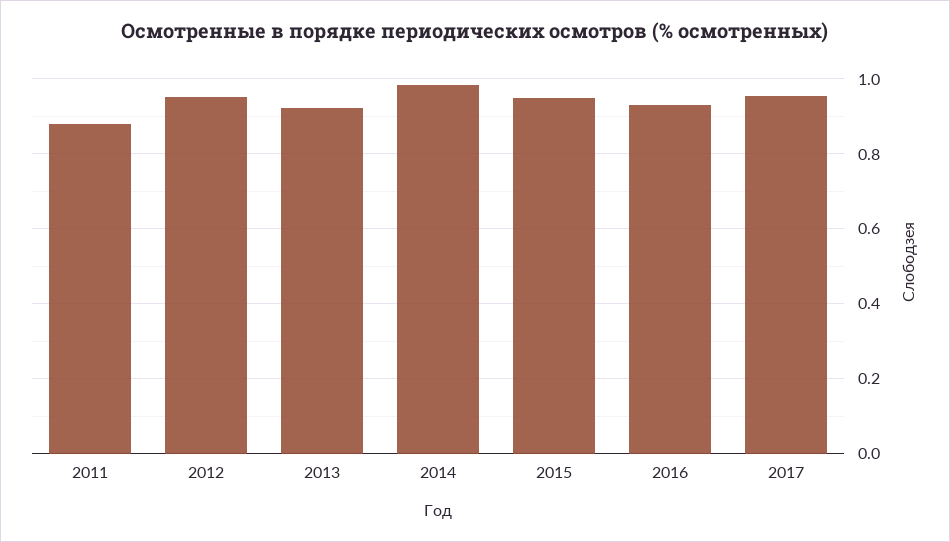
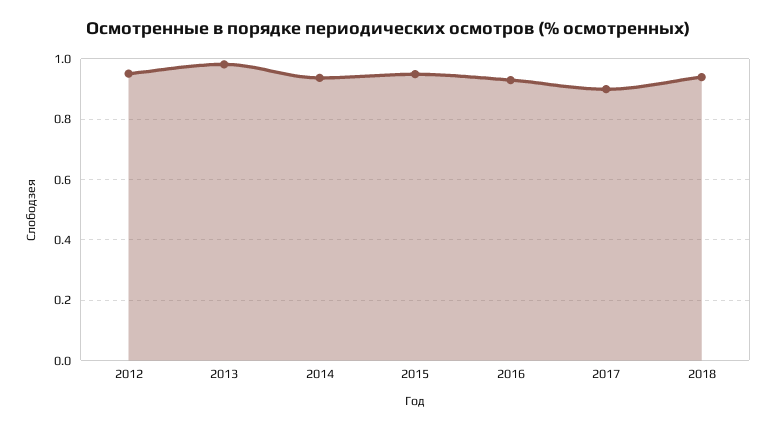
2011: 0.88 -> none
2013: 0.92 -> 0.98
2014: 0.98 -> 0.94
2017: 0.96 -> 0.9
2018: none -> 0.94

